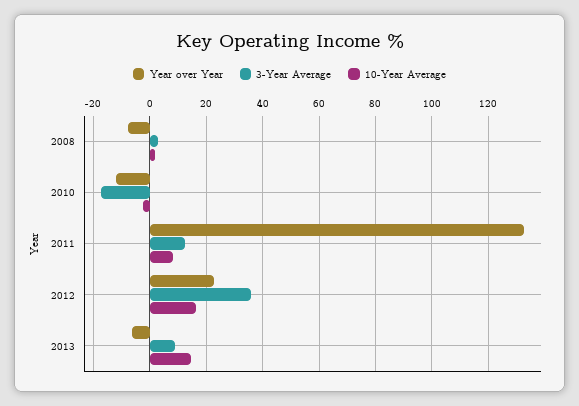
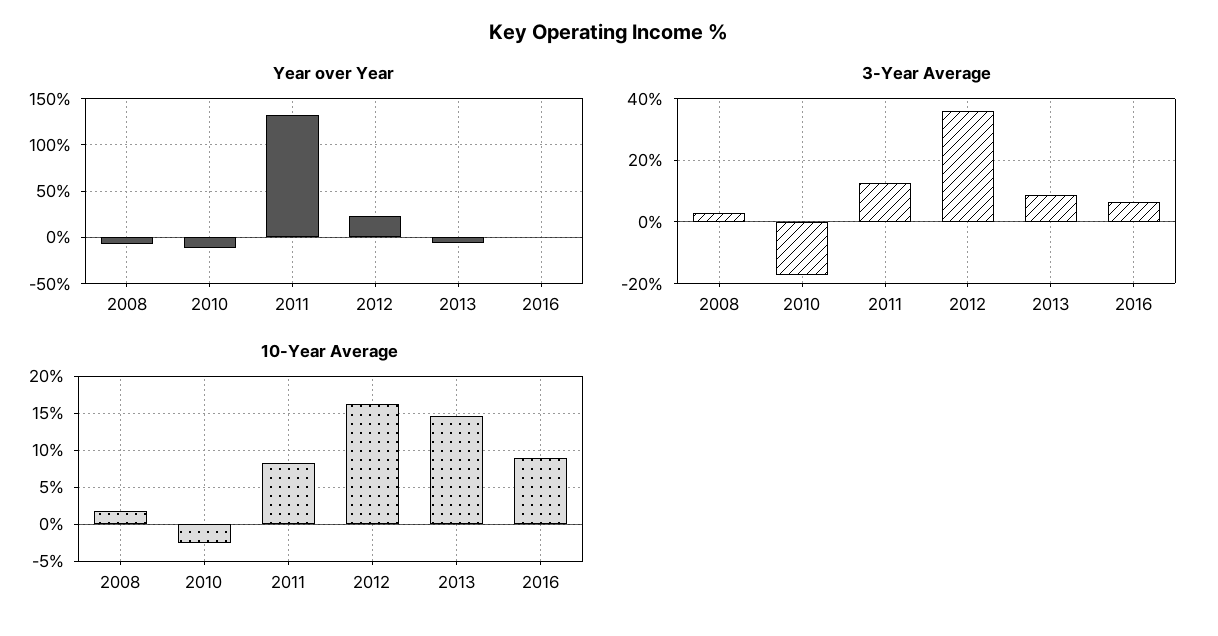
Year over Year, 2016: none -> 0
3-Year Average, 2016: none -> 6
10-Year Average, 2016: none -> 9

